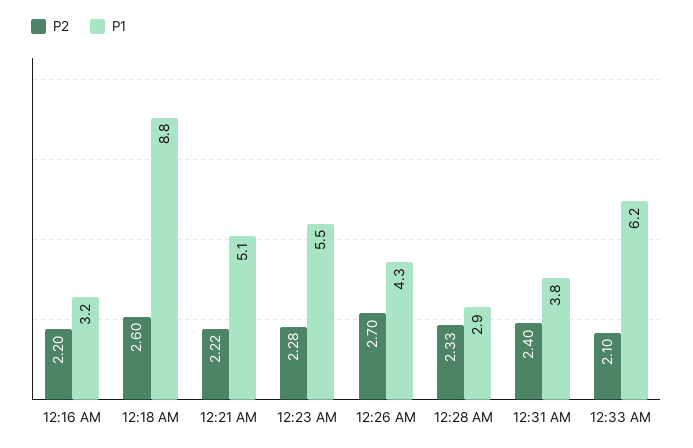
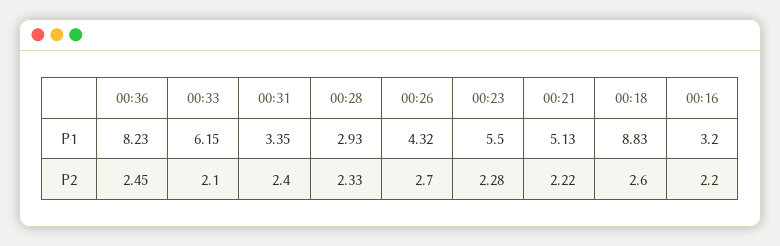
P1, 12:31 AM: 3.8 -> 3.35
P1, 00:36: none -> 8.23
P2, 00:36: none -> 2.45

